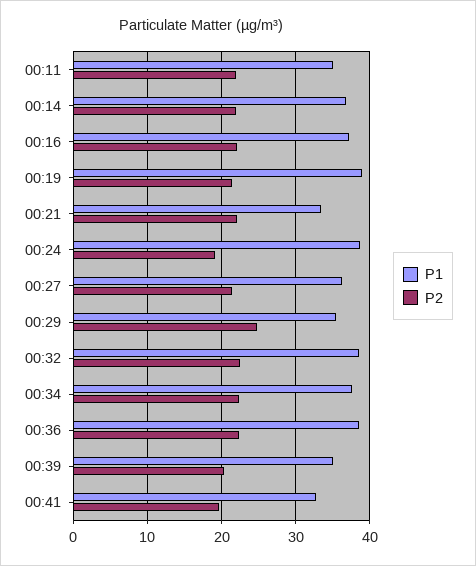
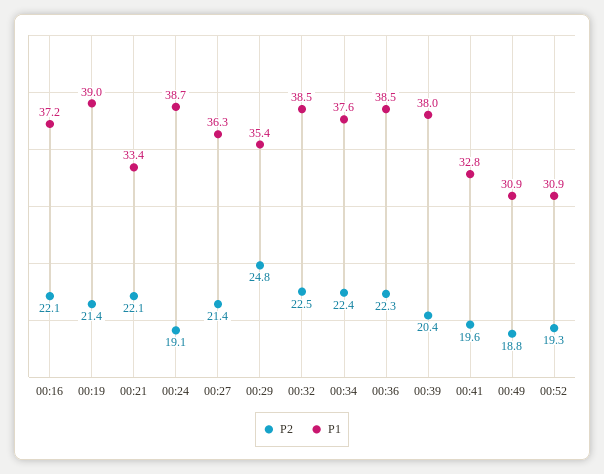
P1, 00:11: 35 -> none
P2, 00:11: 22 -> none
P1, 00:14: 37 -> none
P2, 00:14: 22 -> none
P1, 00:39: 35 -> 38
P2, 00:49: none -> 18.8
P1, 00:49: none -> 30.9
P2, 00:52: none -> 19.3
P1, 00:52: none -> 30.9

